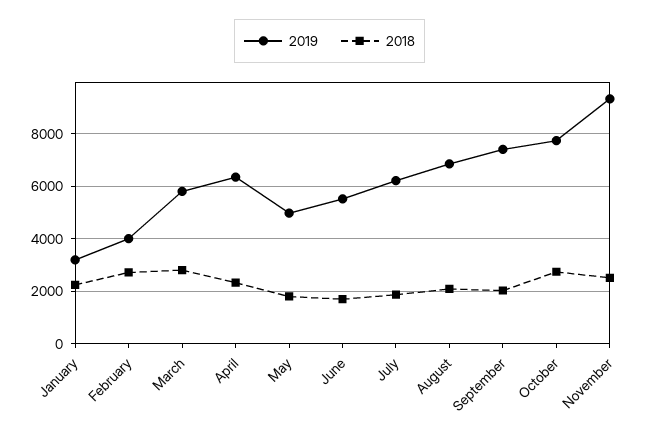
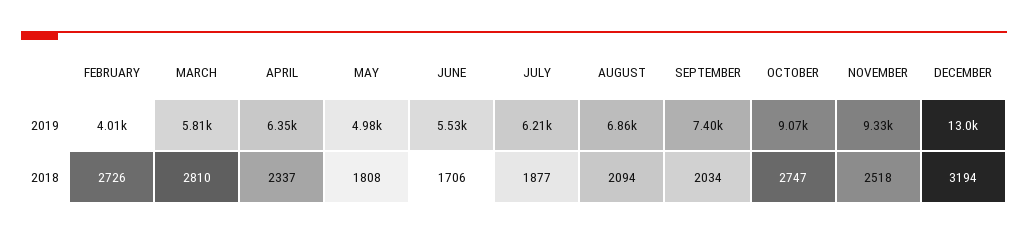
2019, January: 3250 -> none
2018, January: 2250 -> none
2019, October: 7750 -> 9070
2019, DECEMBER: none -> 13000
2018, DECEMBER: none -> 3194

